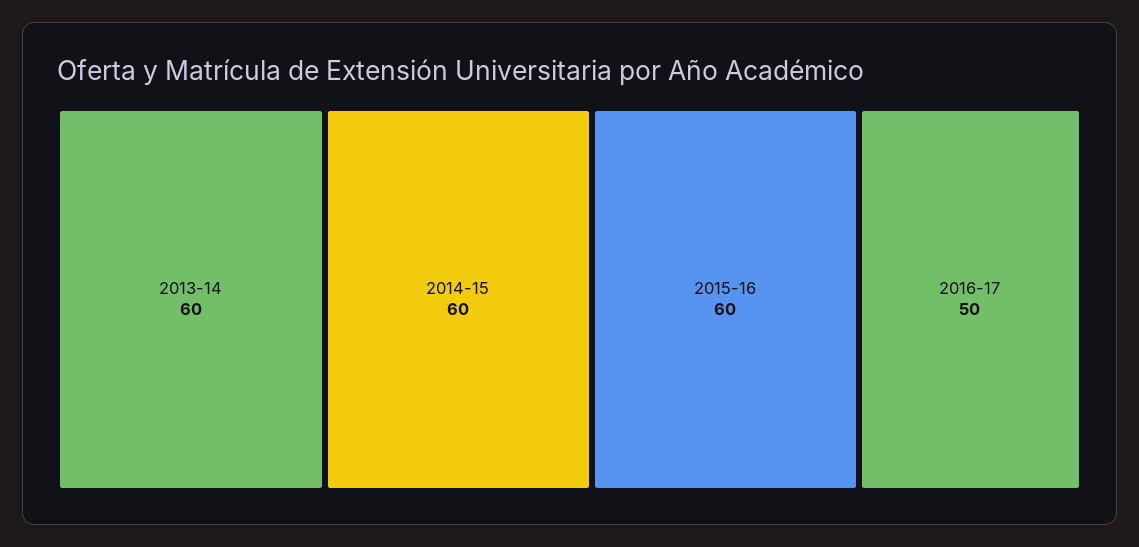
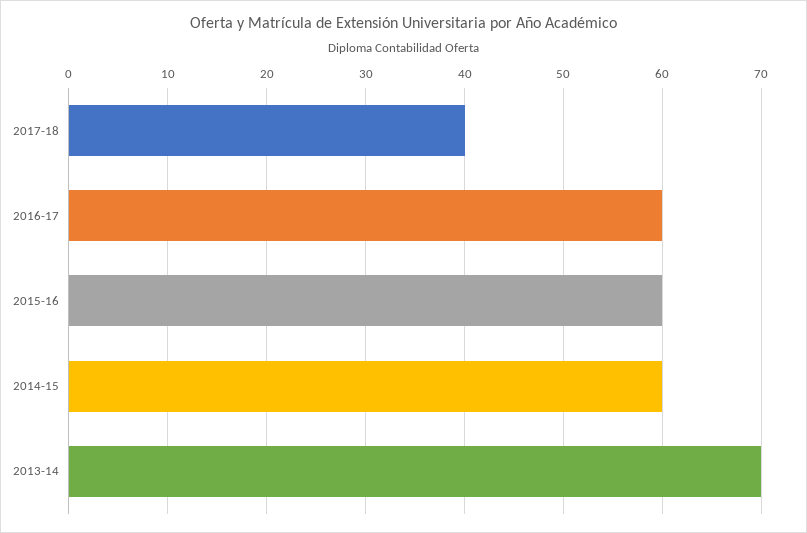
2013-14: 60 -> 70
2016-17: 50 -> 60
2017-18: none -> 40

